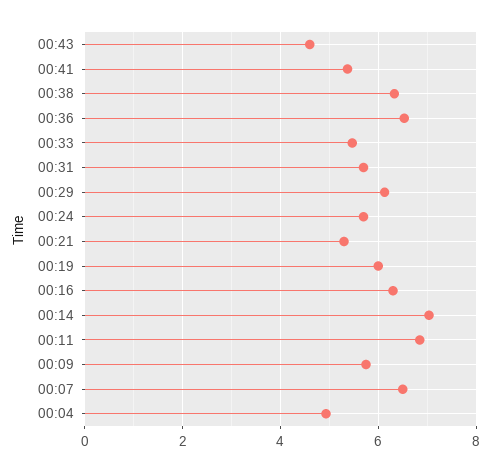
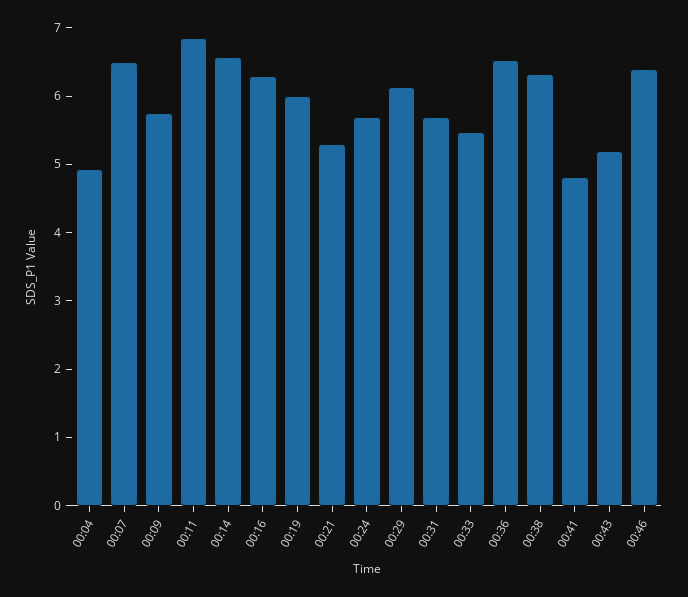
00:43: 4.6 -> 5.2
00:41: 5.4 -> 4.8
00:14: 7 -> 6.6
00:46: none -> 6.4

